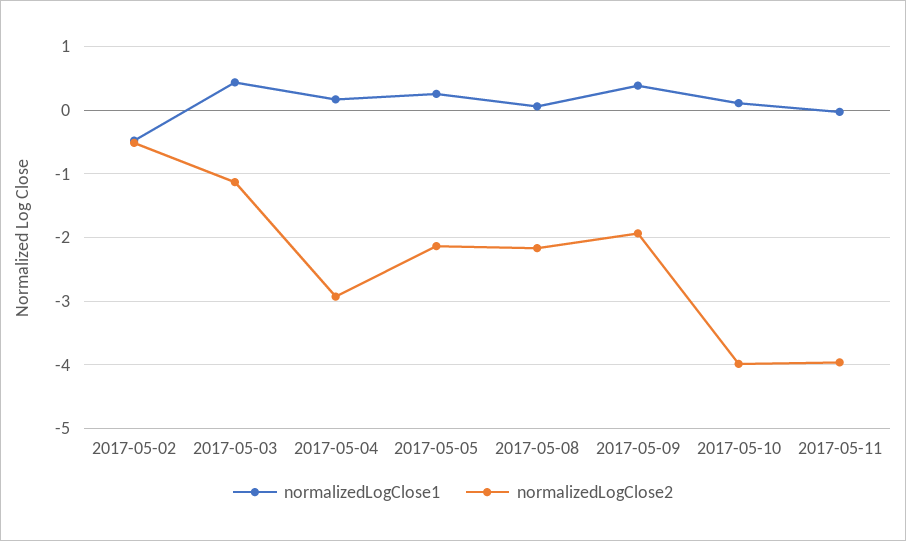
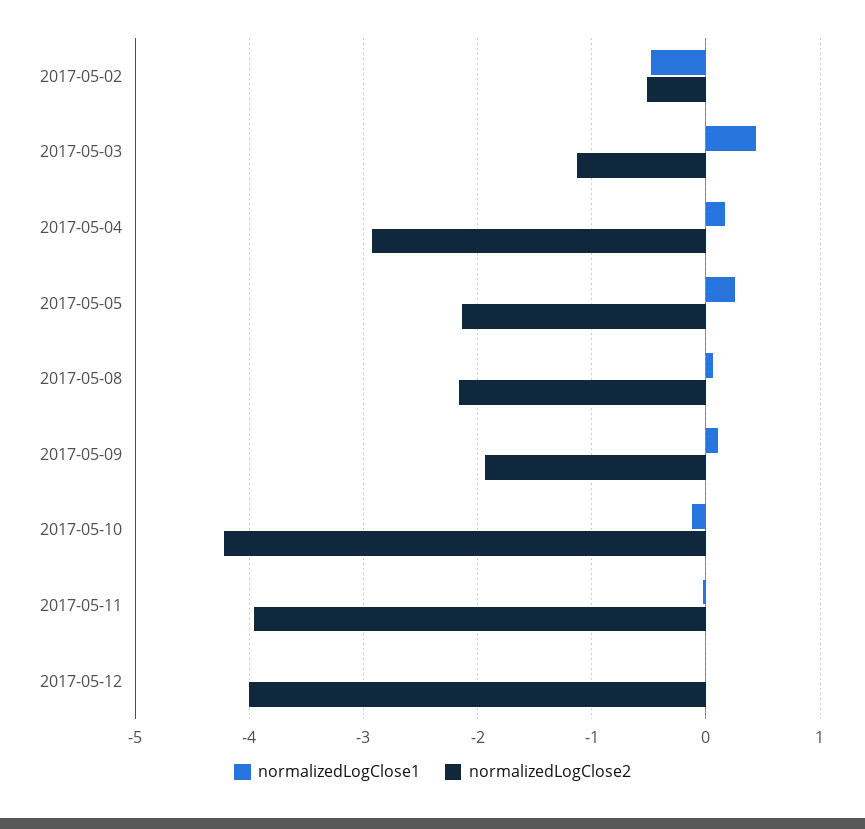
normalizedLogClose1, 2017-05-09: 0.4 -> 0.1
normalizedLogClose1, 2017-05-10: 0.1 -> -0.1
normalizedLogClose2, 2017-05-10: -4 -> -4.2
normalizedLogClose1, 2017-05-12: none -> 0
normalizedLogClose2, 2017-05-12: none -> -4

